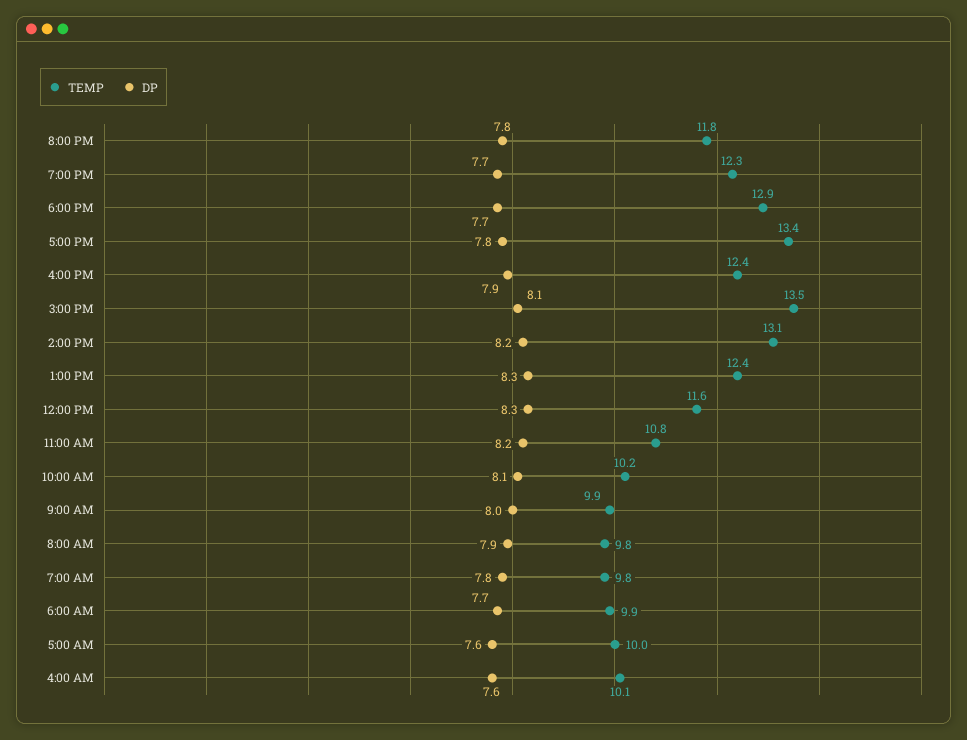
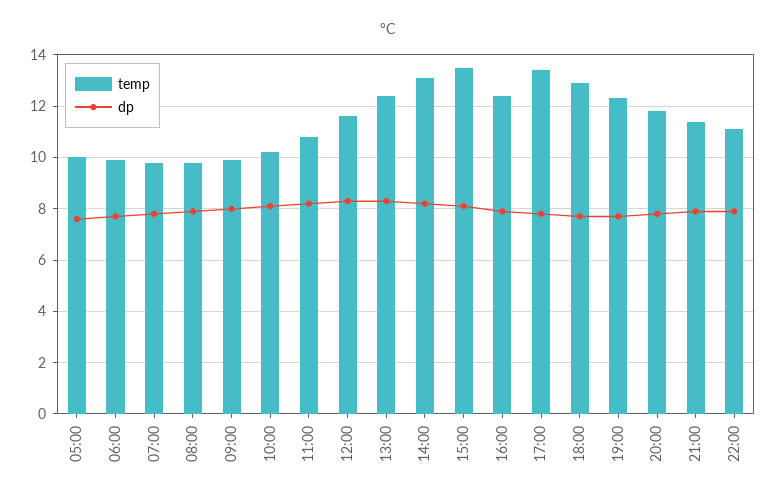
TEMP, 4:00 AM: 10.1 -> none
DP, 4:00 AM: 7.6 -> none
TEMP, 21:00: none -> 11.5
DP, 21:00: none -> 8
TEMP, 22:00: none -> 11
DP, 22:00: none -> 8

